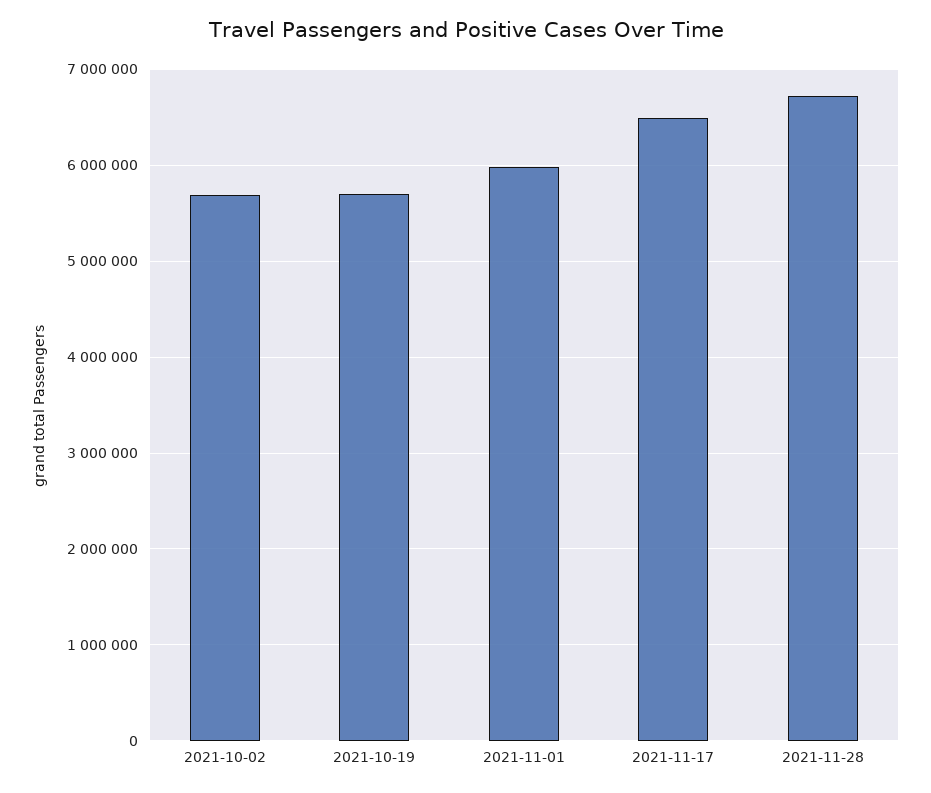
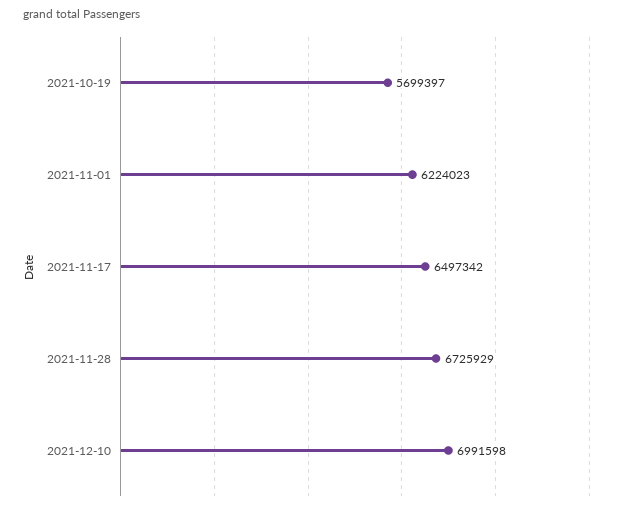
2021-10-02: 5700000 -> none
2021-11-01: 6000000 -> 6224023
2021-12-10: none -> 6991598

